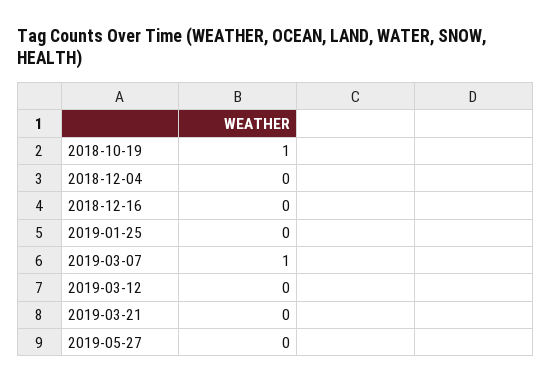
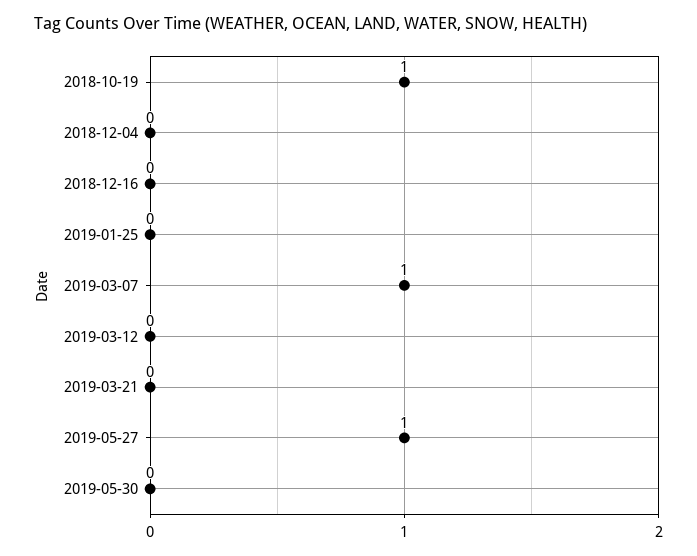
2019-05-27: 0 -> 1
2019-05-30: none -> 0

